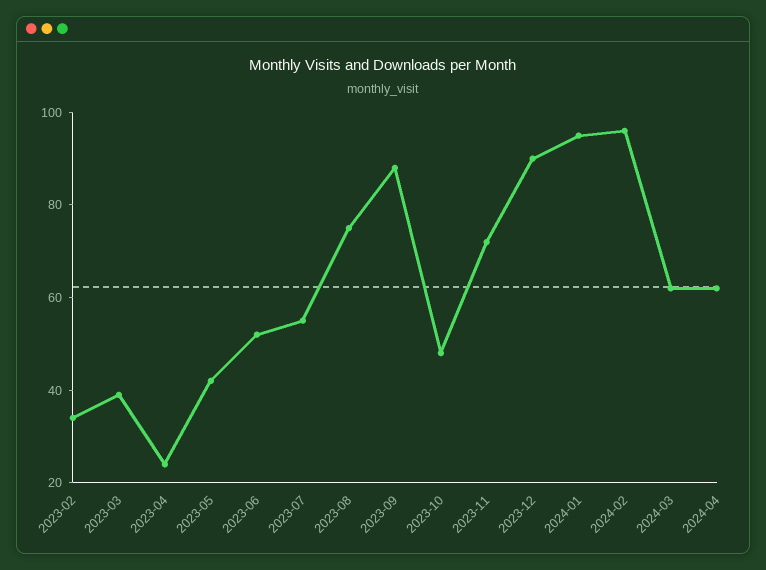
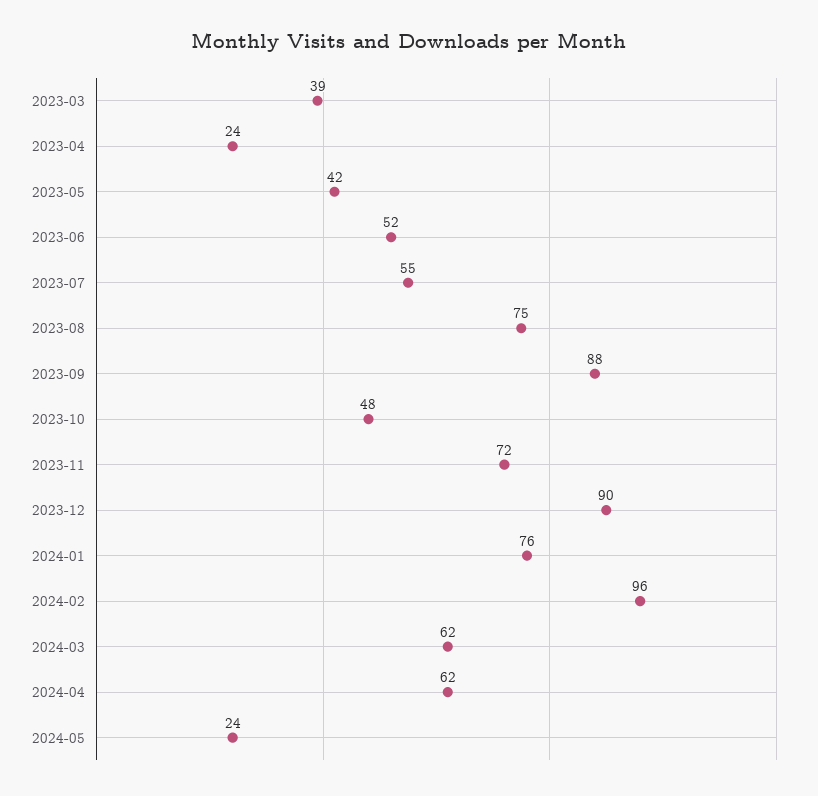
2023-02: 35 -> none
2024-01: 95 -> 76
2024-05: none -> 24

